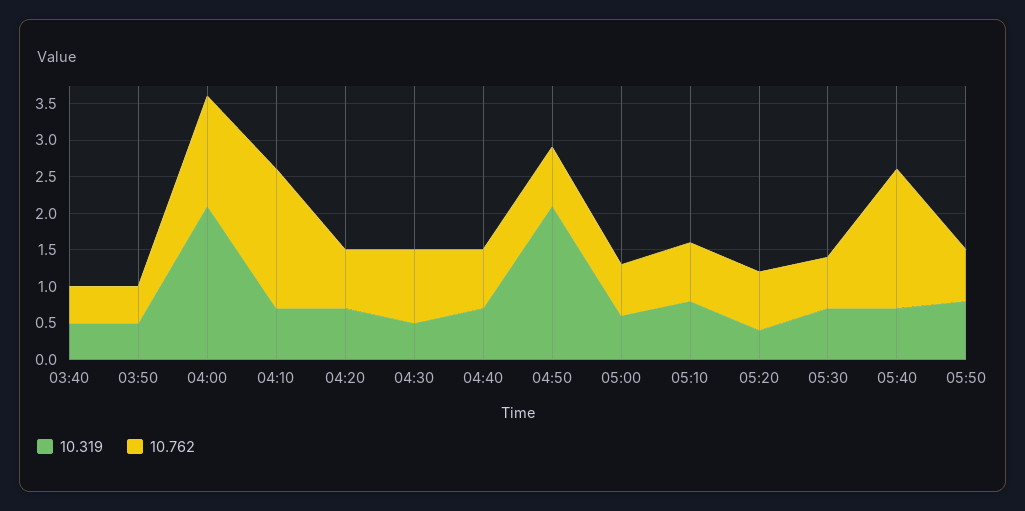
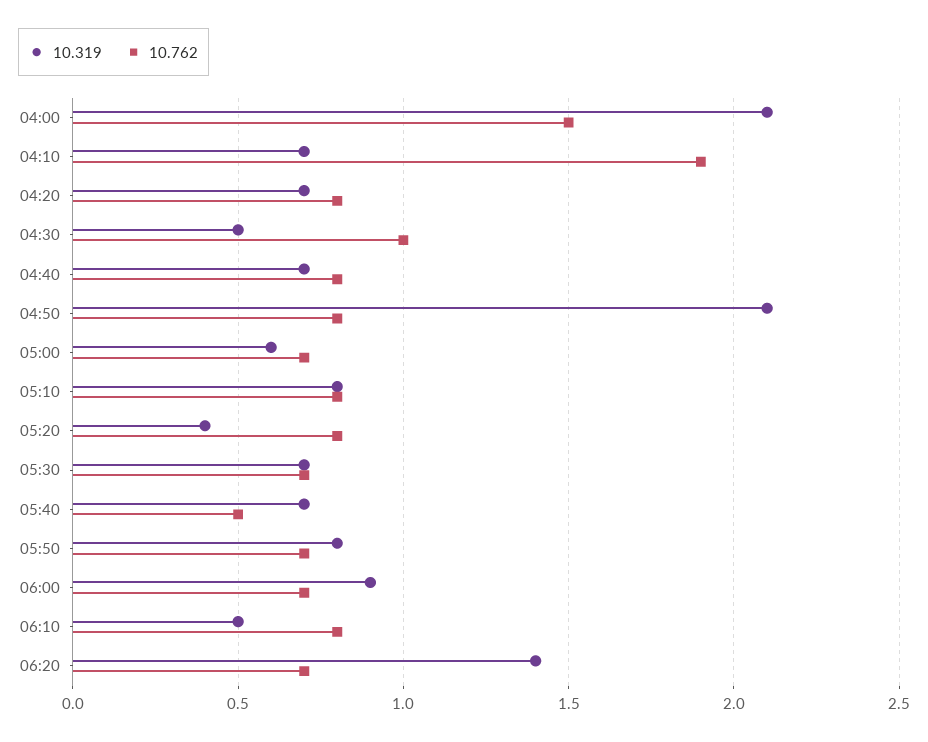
10.319, 03:40: 0.5 -> none
10.762, 03:40: 0.5 -> none
10.319, 03:50: 0.5 -> none
10.762, 03:50: 0.5 -> none
10.762, 05:40: 2 -> 0.5
10.319, 06:00: none -> 0.9
10.762, 06:00: none -> 0.7
10.319, 06:10: none -> 0.5
10.762, 06:10: none -> 0.8
10.319, 06:20: none -> 1.4
10.762, 06:20: none -> 0.7

